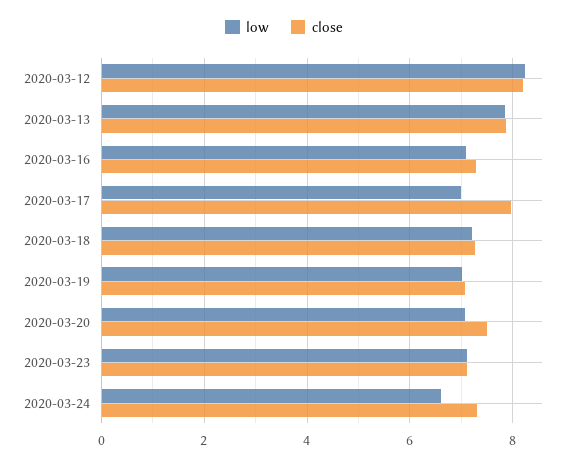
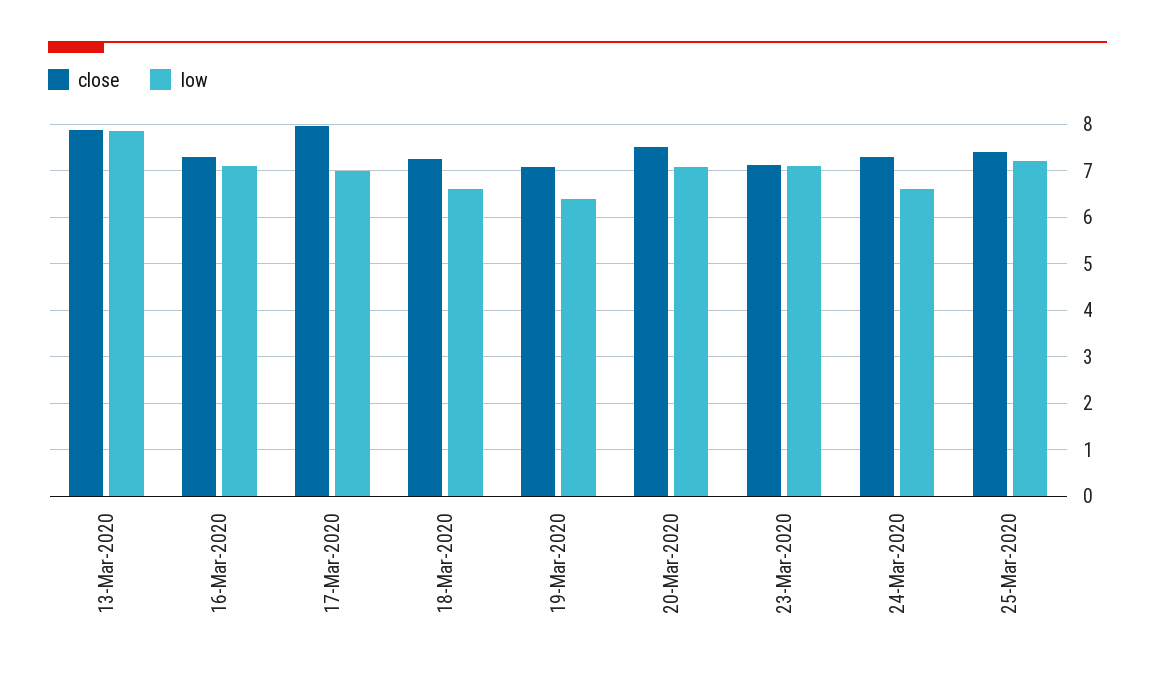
low, 2020-03-12: 8.2 -> none
close, 2020-03-12: 8.2 -> none
low, 2020-03-18: 7.2 -> 6.6
low, 2020-03-19: 7 -> 6.4
close, 25-Mar-2020: none -> 7.4
low, 25-Mar-2020: none -> 7.2

